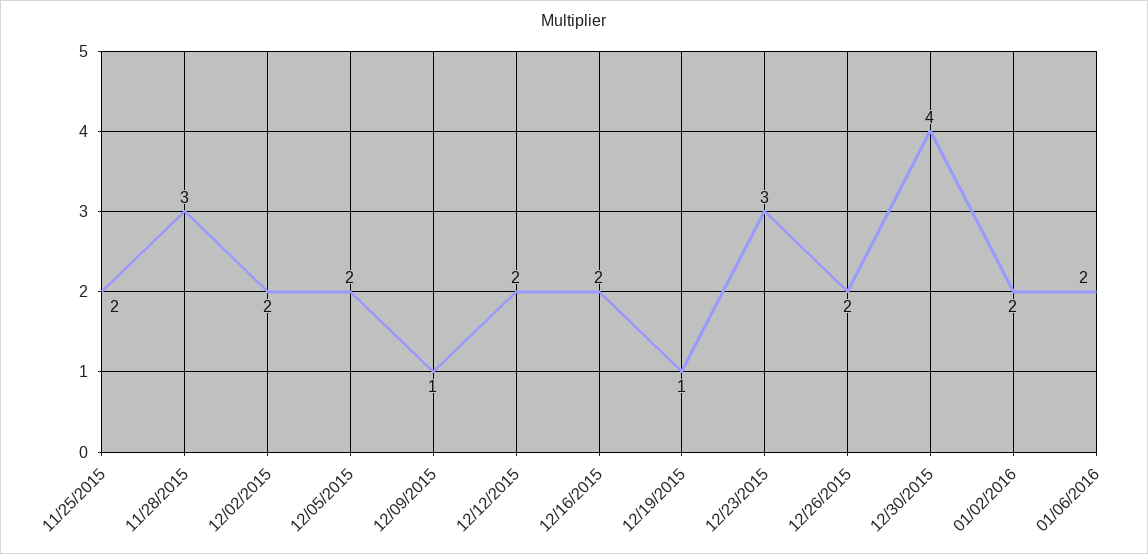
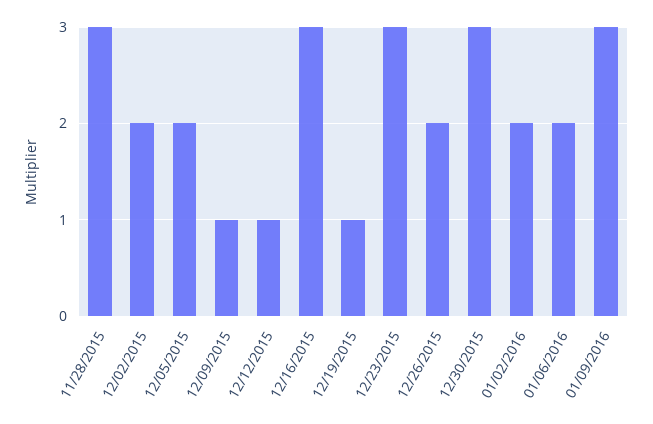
11/25/2015: 2 -> none
12/12/2015: 2 -> 1
12/16/2015: 2 -> 3
12/30/2015: 4 -> 3
01/09/2016: none -> 3

